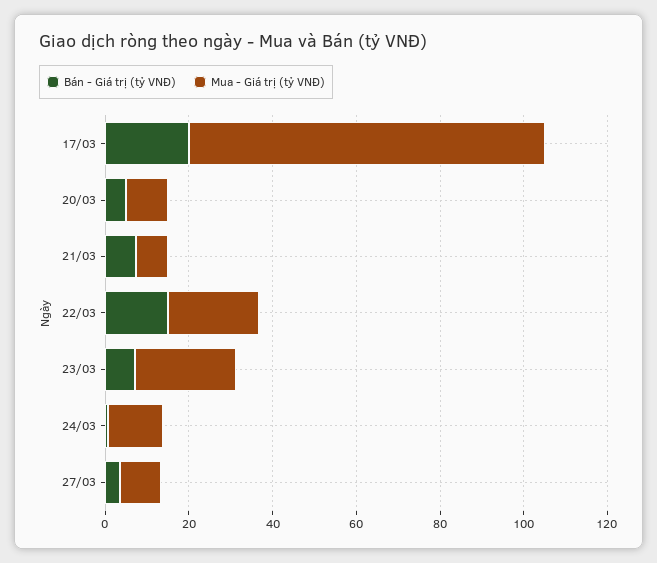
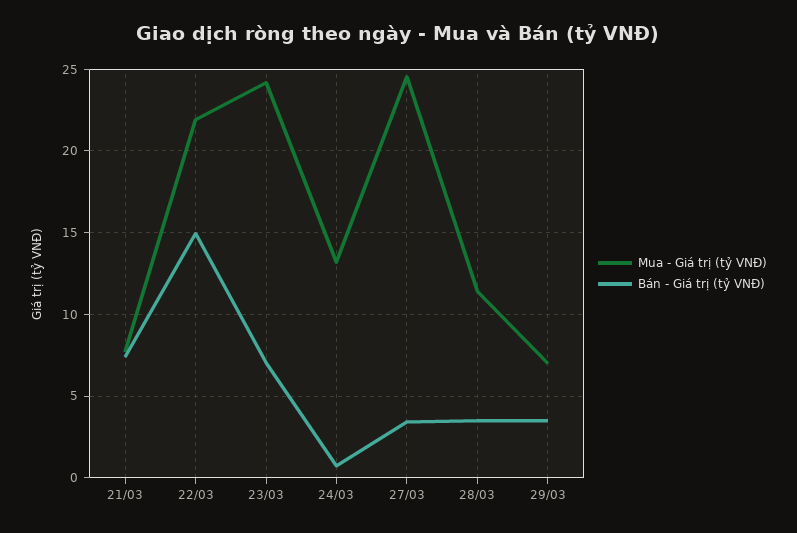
Bán - Giá trị (tỷ VNĐ), 17/03: 20 -> none
Mua - Giá trị (tỷ VNĐ), 17/03: 85 -> none
Bán - Giá trị (tỷ VNĐ), 20/03: 5 -> none
Mua - Giá trị (tỷ VNĐ), 20/03: 10 -> none
Mua - Giá trị (tỷ VNĐ), 27/03: 10 -> 24.5
Mua - Giá trị (tỷ VNĐ), 28/03: none -> 11.5
Bán - Giá trị (tỷ VNĐ), 28/03: none -> 3.5
Mua - Giá trị (tỷ VNĐ), 29/03: none -> 7
Bán - Giá trị (tỷ VNĐ), 29/03: none -> 3.5

